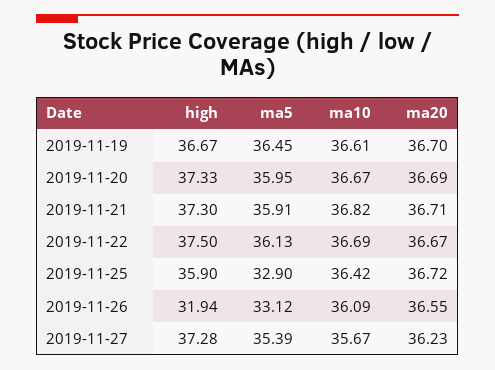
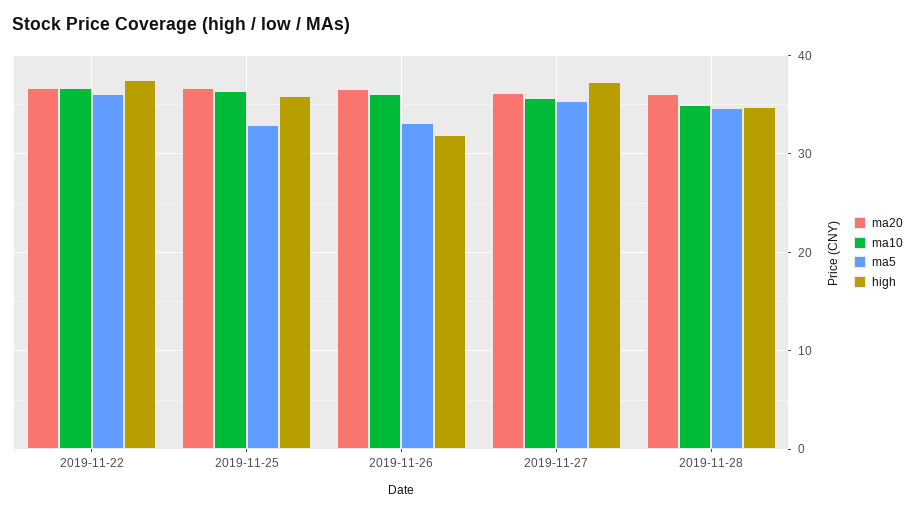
high, 2019-11-19: 36.67 -> none
ma5, 2019-11-19: 36.45 -> none
ma10, 2019-11-19: 36.61 -> none
ma20, 2019-11-19: 36.7 -> none
high, 2019-11-20: 37.33 -> none
ma5, 2019-11-20: 35.95 -> none
ma10, 2019-11-20: 36.67 -> none
ma20, 2019-11-20: 36.69 -> none
high, 2019-11-21: 37.3 -> none
ma5, 2019-11-21: 35.91 -> none
ma10, 2019-11-21: 36.82 -> none
ma20, 2019-11-21: 36.71 -> none
ma20, 2019-11-28: none -> 36
ma10, 2019-11-28: none -> 35
ma5, 2019-11-28: none -> 35
high, 2019-11-28: none -> 35

